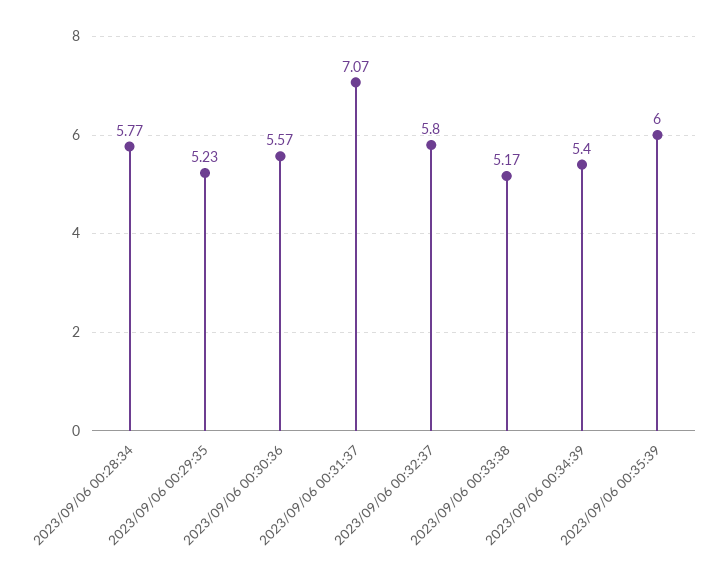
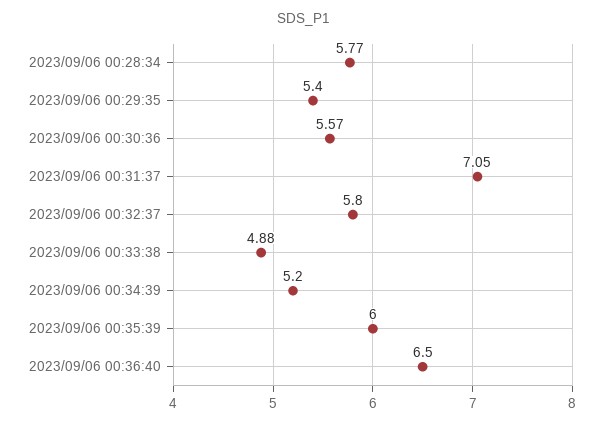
2023/09/06 00:29:35: 5.23 -> 5.4
2023/09/06 00:31:37: 7.07 -> 7.05
2023/09/06 00:33:38: 5.17 -> 4.88
2023/09/06 00:34:39: 5.4 -> 5.2
2023/09/06 00:36:40: none -> 6.5

